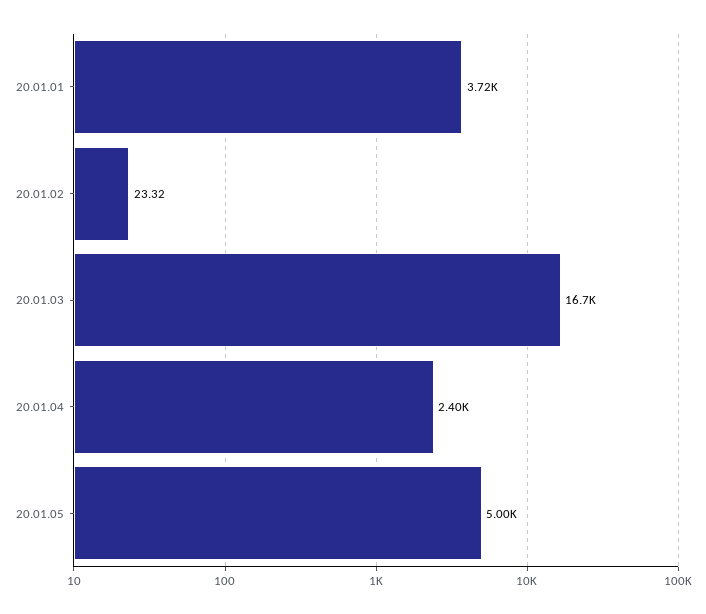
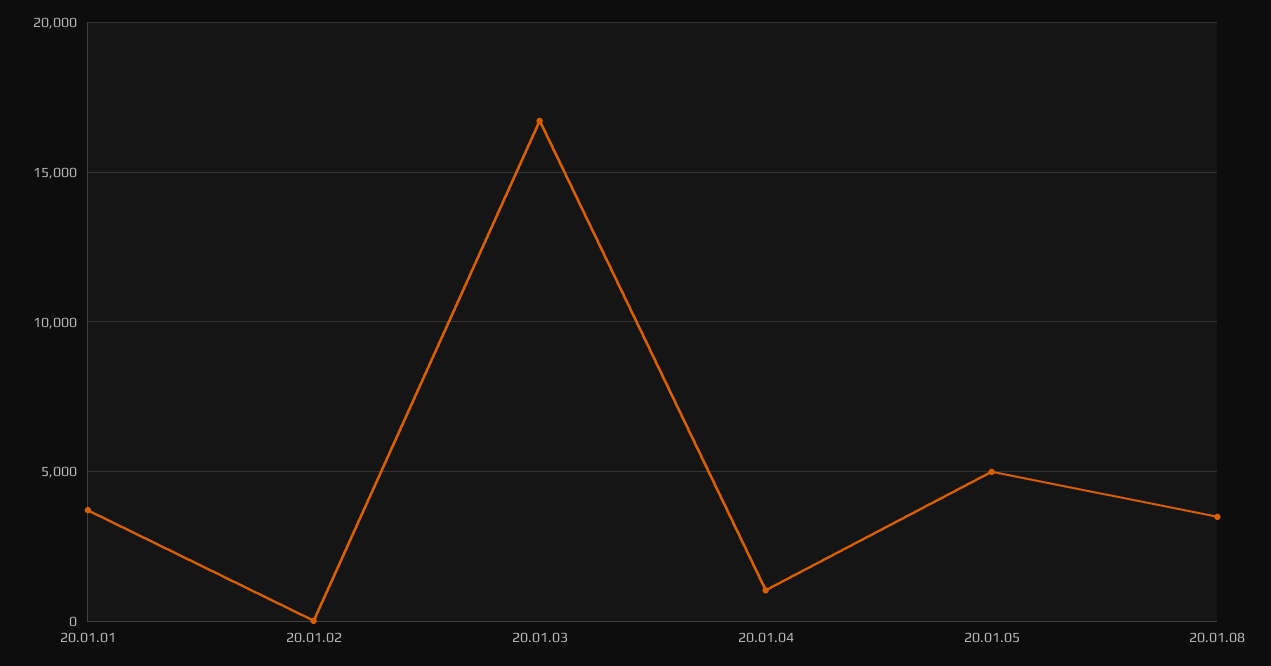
20.01.04: 2400 -> 1000
20.01.08: none -> 3500

